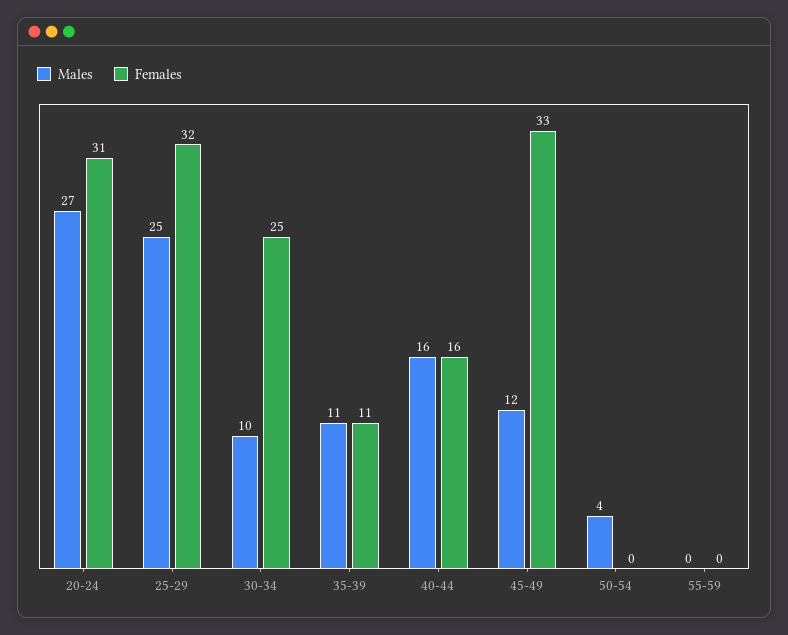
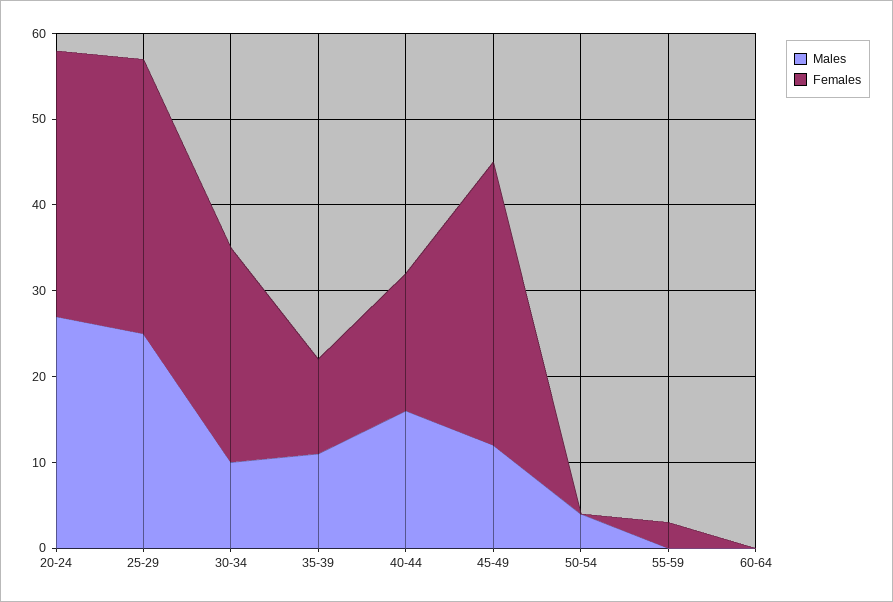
Females, 55-59: 0 -> 3
Males, 60-64: none -> 0
Females, 60-64: none -> 0

